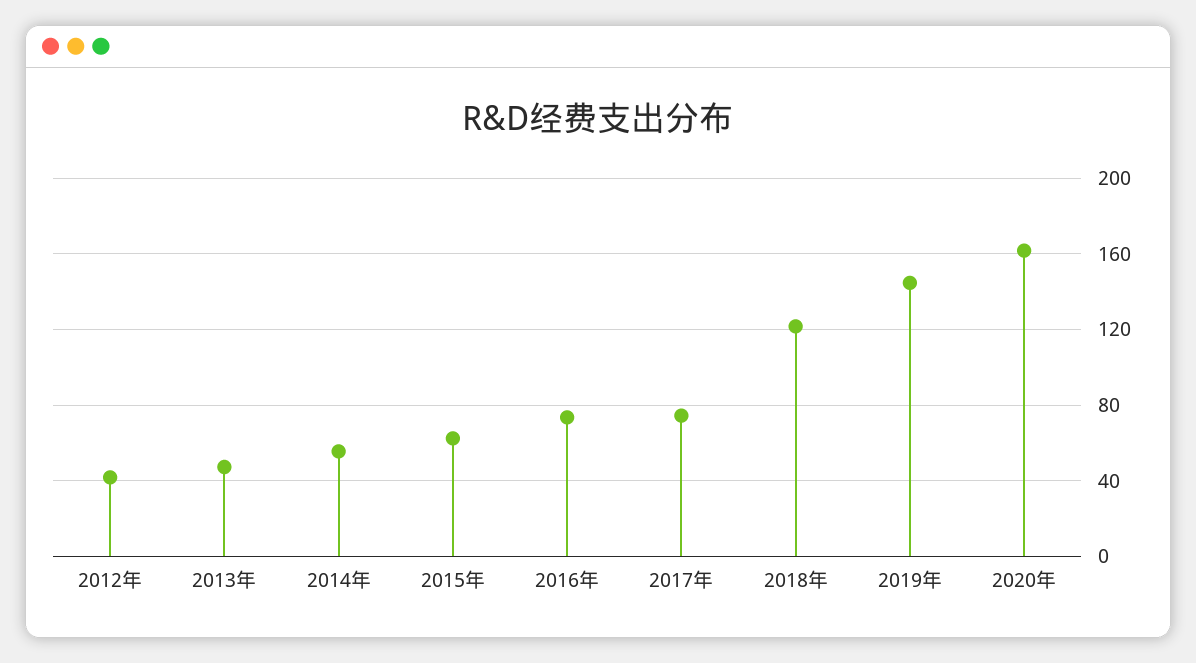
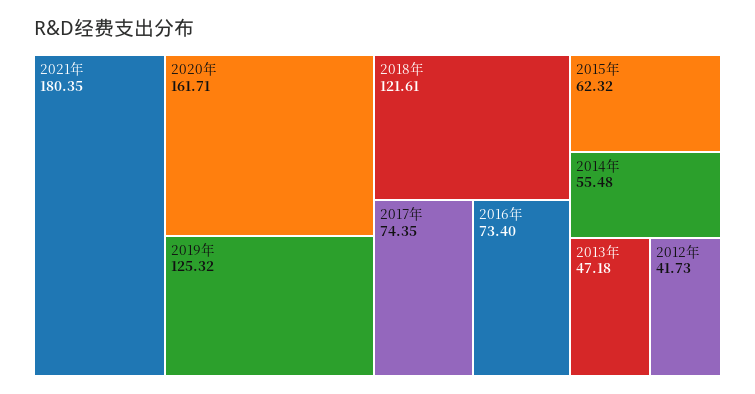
2019年: 145 -> 125.32
2021年: none -> 180.35

